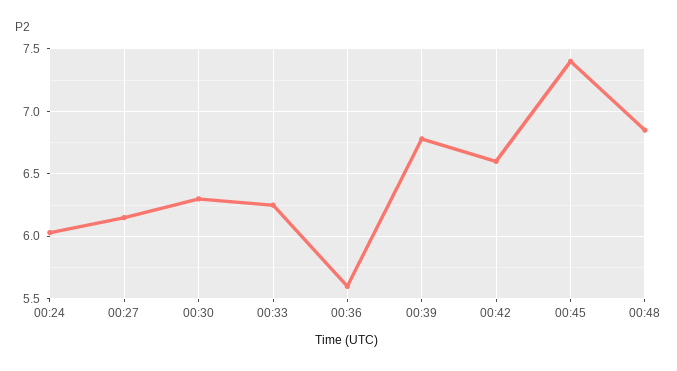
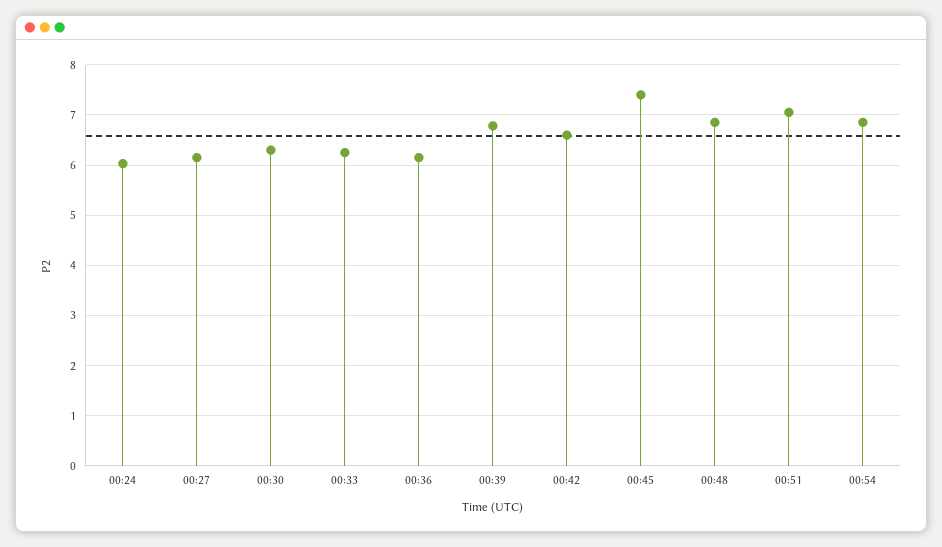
00:36: 5.6 -> 6.2
00:51: none -> 7
00:54: none -> 6.8

